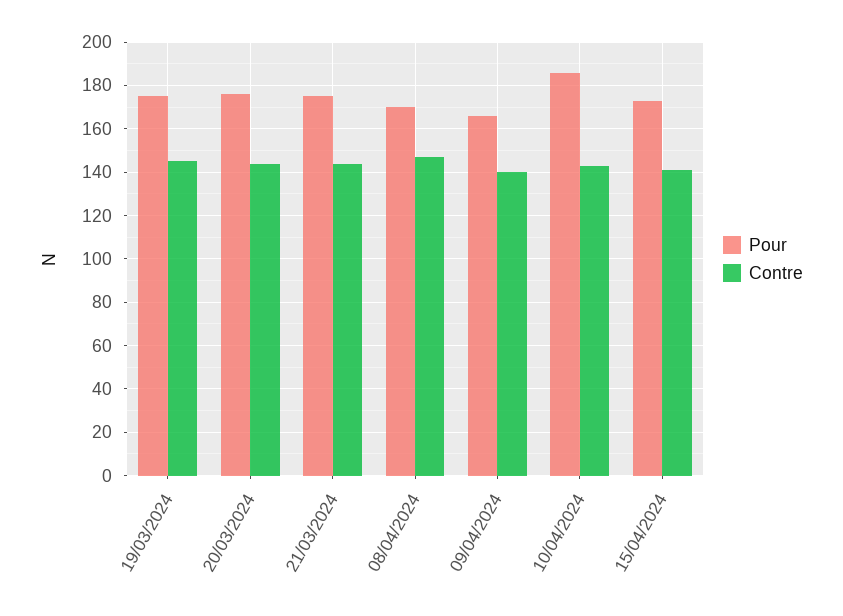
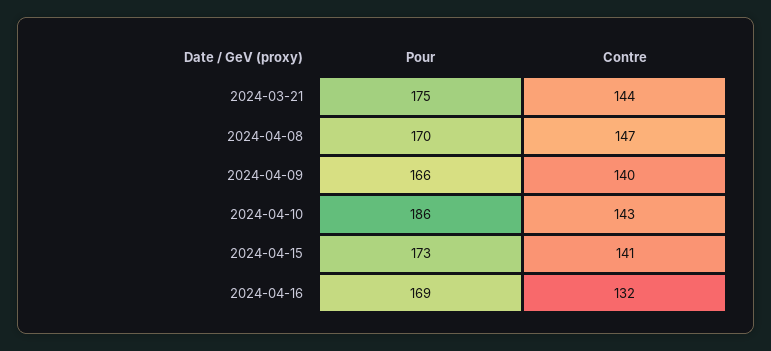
Pour, 19/03/2024: 175 -> none
Contre, 19/03/2024: 145 -> none
Pour, 20/03/2024: 175 -> none
Contre, 20/03/2024: 145 -> none
Pour, 2024-04-16: none -> 169
Contre, 2024-04-16: none -> 132

